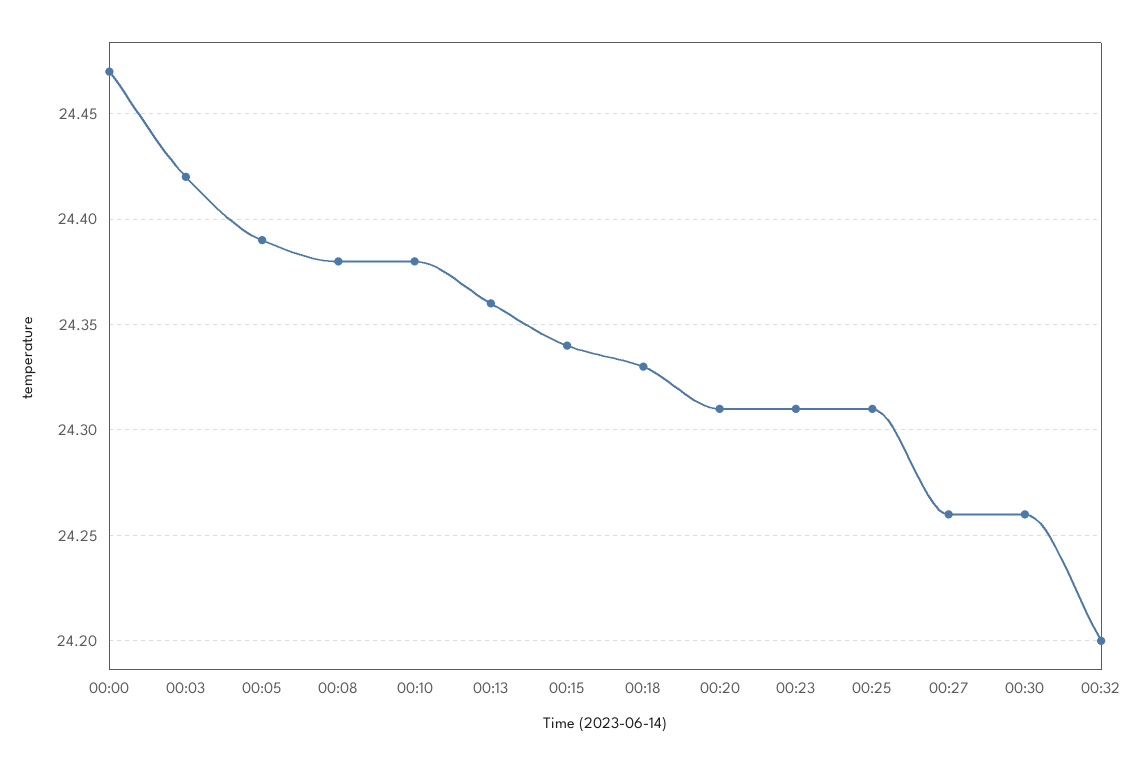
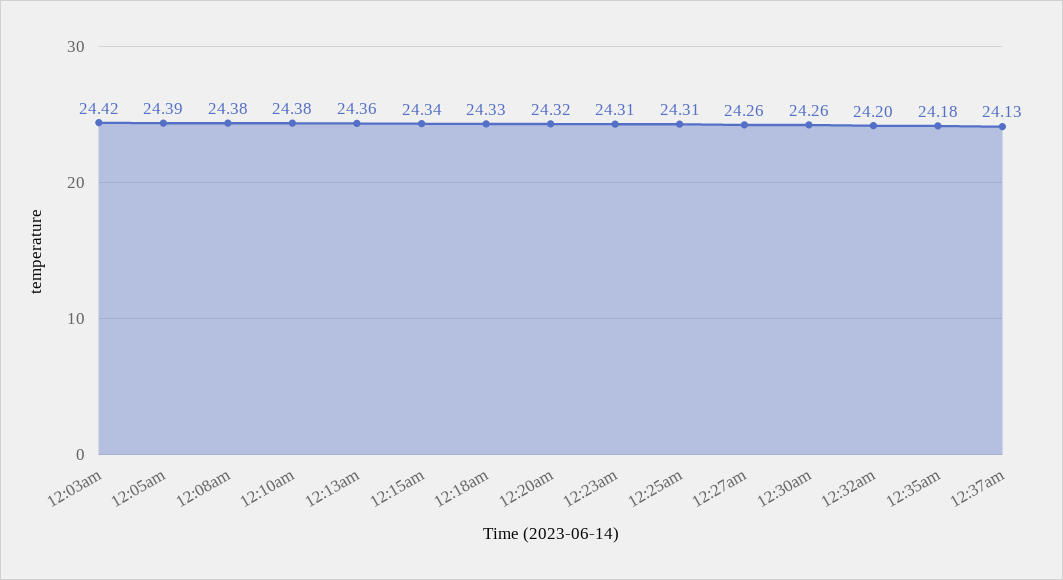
00:00: 24.47 -> none
00:20: 24.31 -> 24.32
12:35am: none -> 24.18
12:37am: none -> 24.13

